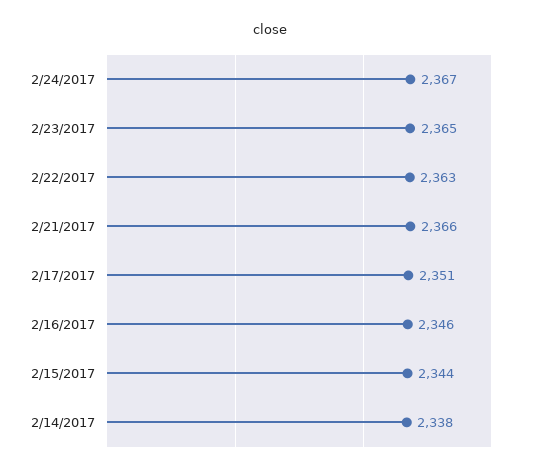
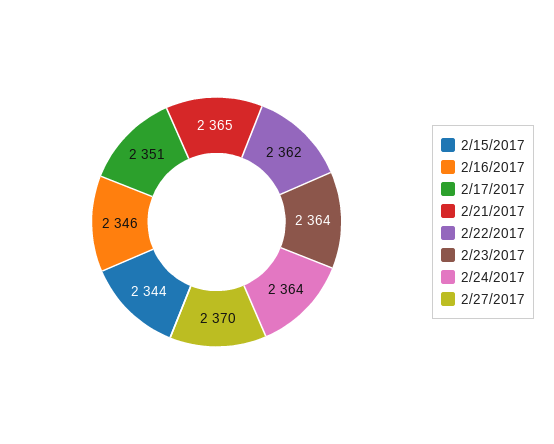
2/24/2017: 2367 -> 2364
2/23/2017: 2365 -> 2364
2/22/2017: 2363 -> 2362
2/21/2017: 2366 -> 2365
2/14/2017: 2338 -> none
2/27/2017: none -> 2370

